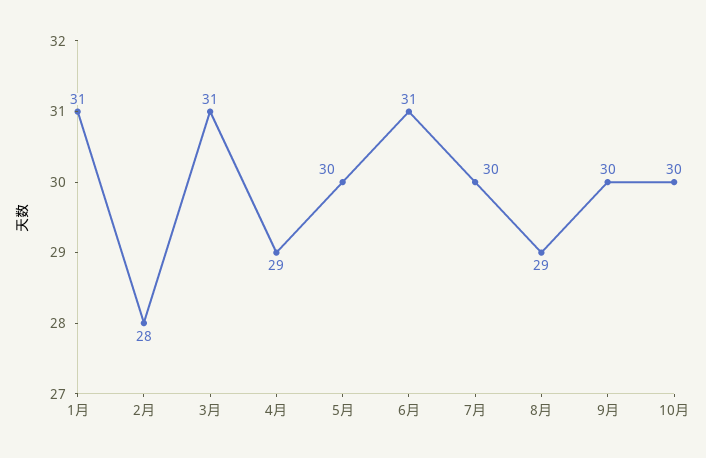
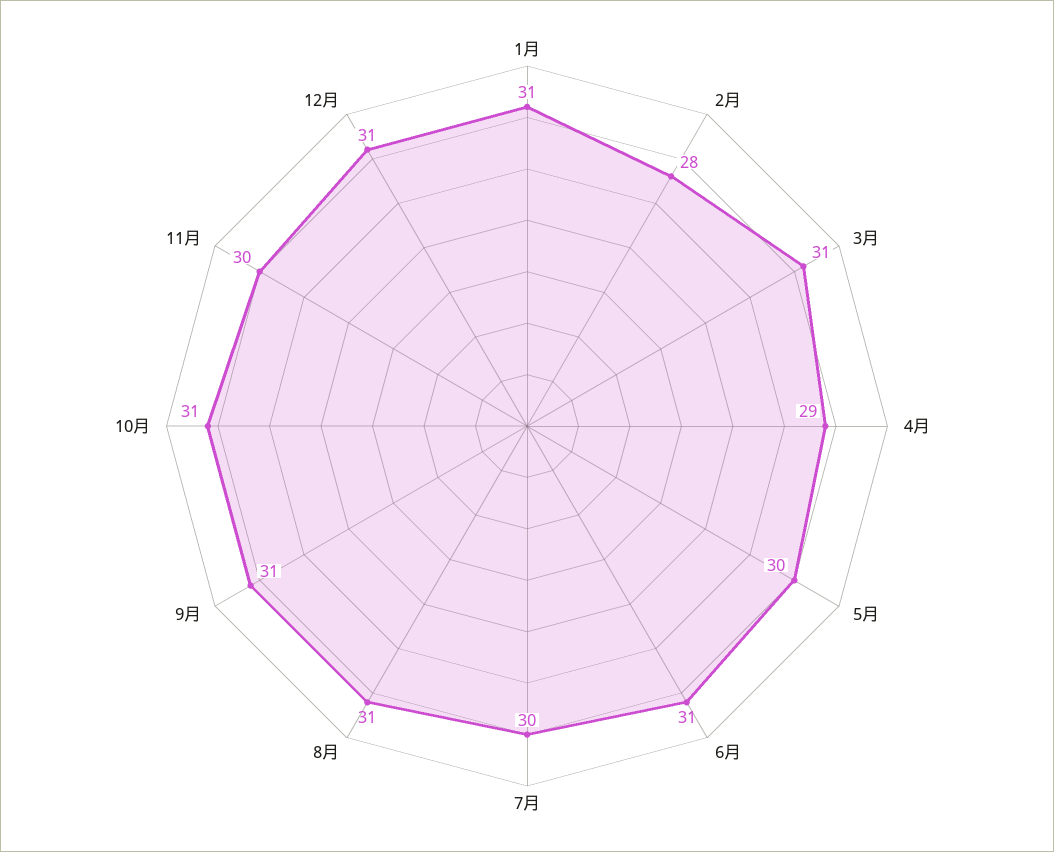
8月: 29 -> 31
9月: 30 -> 31
10月: 30 -> 31
11月: none -> 30
12月: none -> 31

